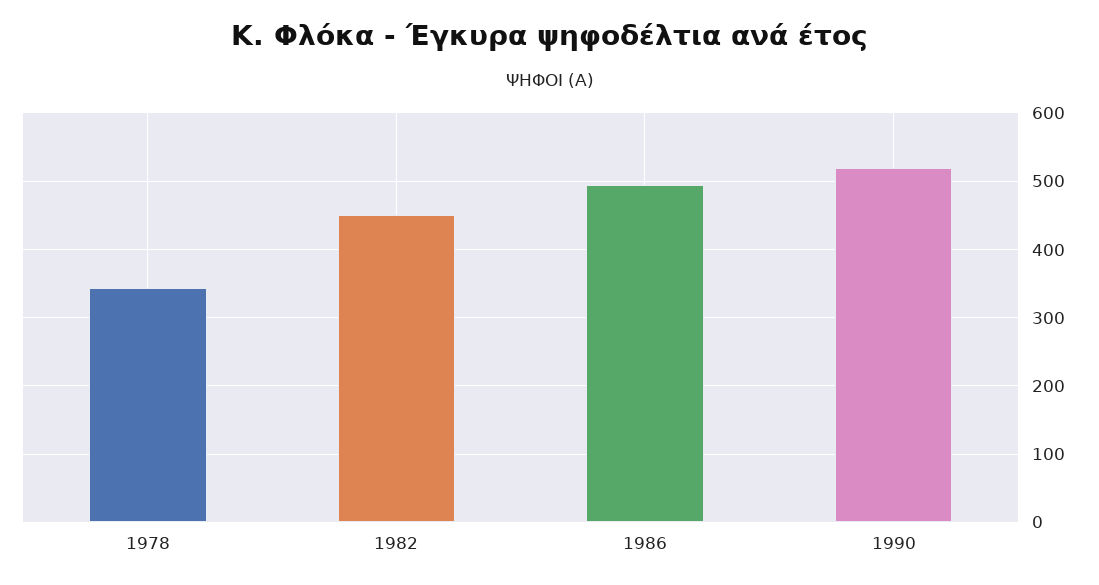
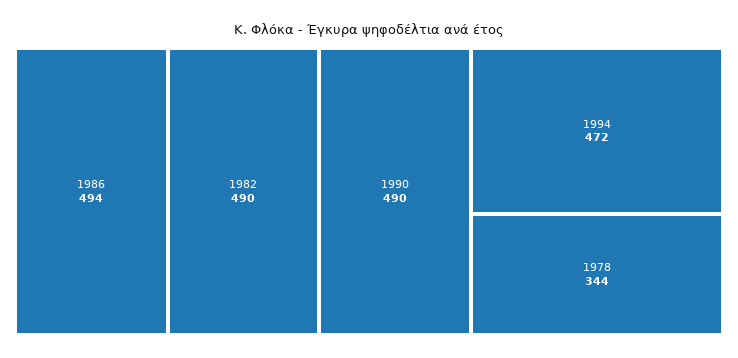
1982: 450 -> 490
1990: 520 -> 490
1994: none -> 472

